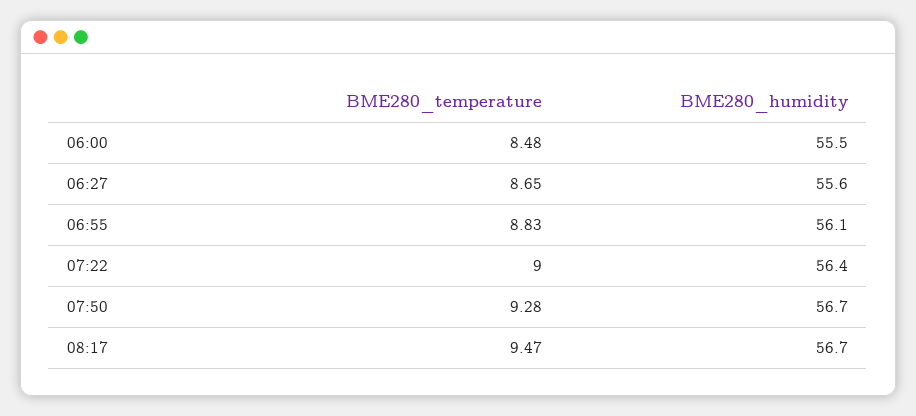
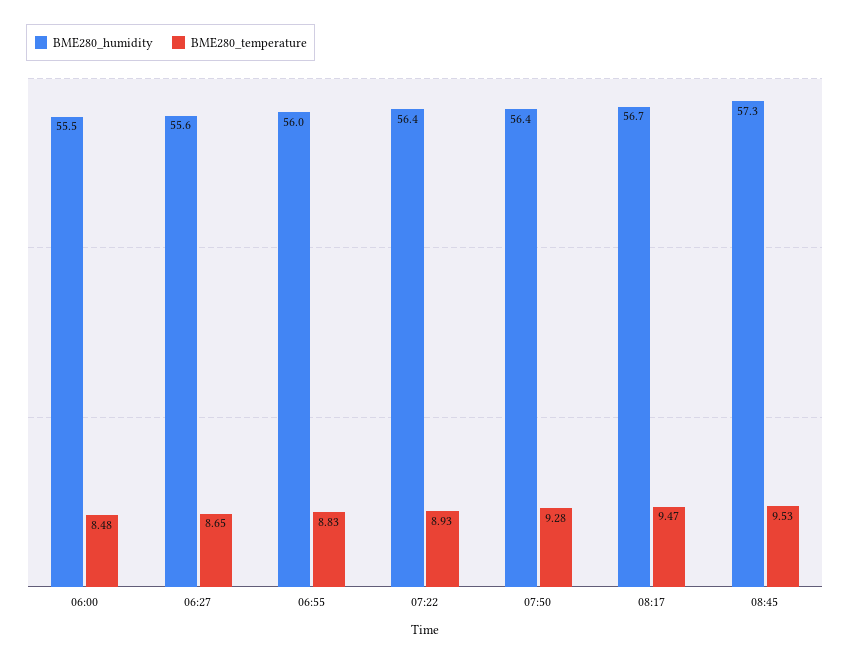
BME280_humidity, 06:55: 56.1 -> 56
BME280_temperature, 07:22: 9 -> 8.93
BME280_humidity, 07:50: 56.7 -> 56.4
BME280_humidity, 08:45: none -> 57.3
BME280_temperature, 08:45: none -> 9.53

